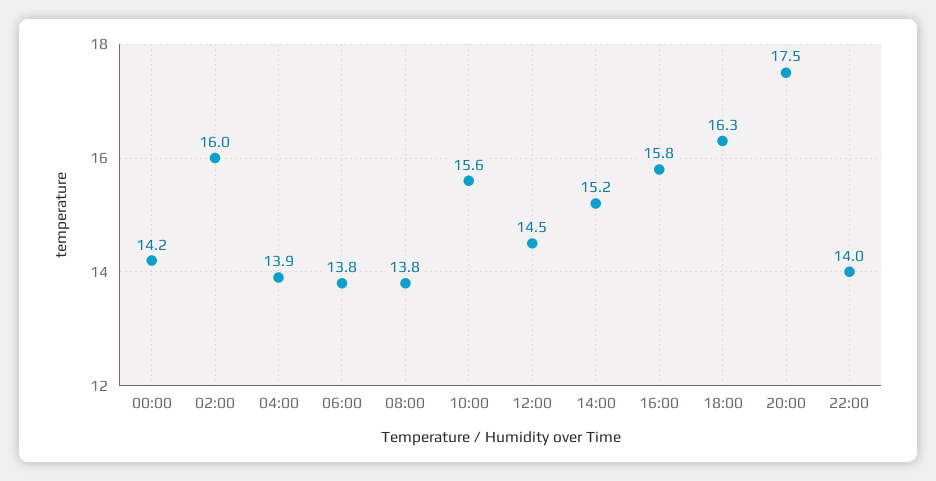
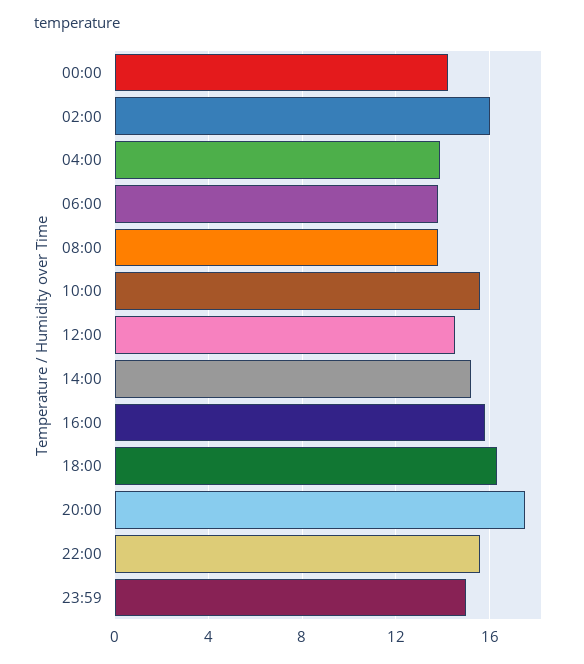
22:00: 14 -> 15.5
23:59: none -> 15

